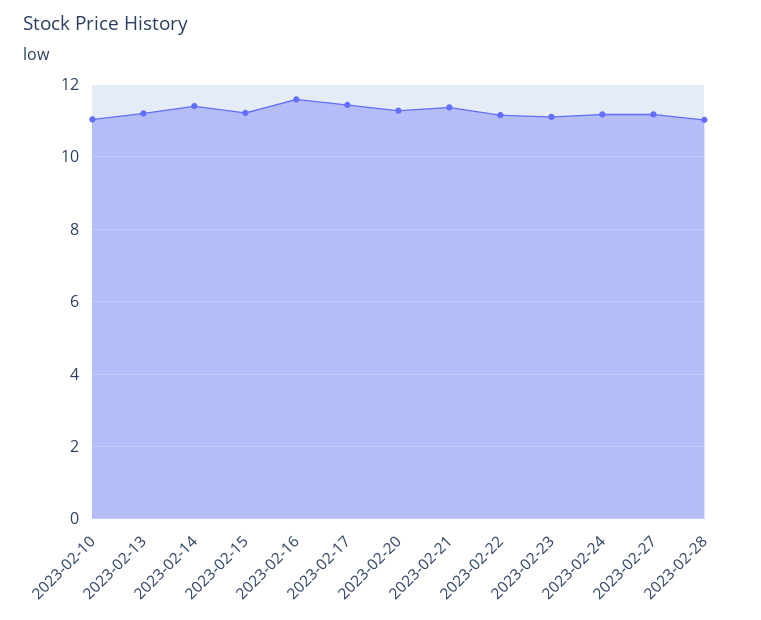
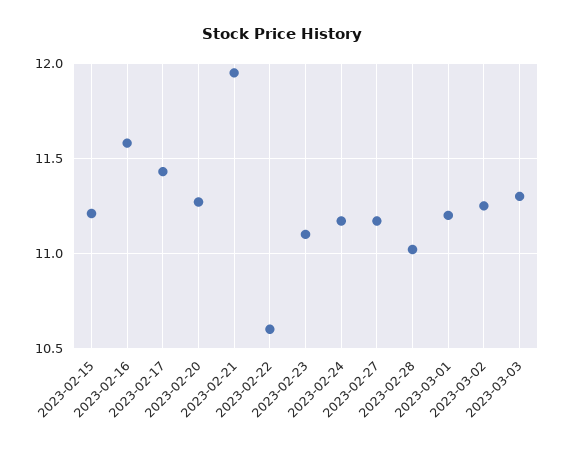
2023-02-10: 11 -> none
2023-02-13: 11.2 -> none
2023-02-14: 11.4 -> none
2023-02-21: 11.4 -> 11.95
2023-02-22: 11.2 -> 10.6
2023-03-01: none -> 11.2
2023-03-02: none -> 11.25
2023-03-03: none -> 11.3

